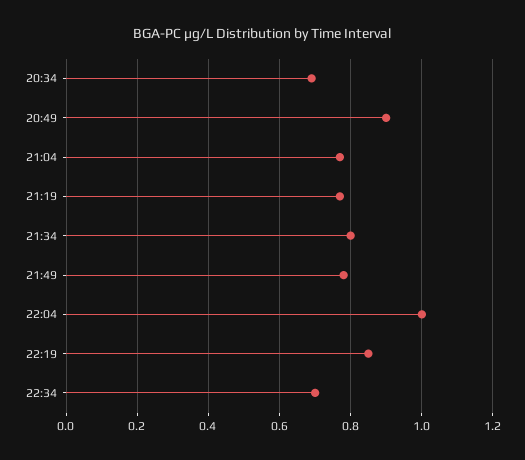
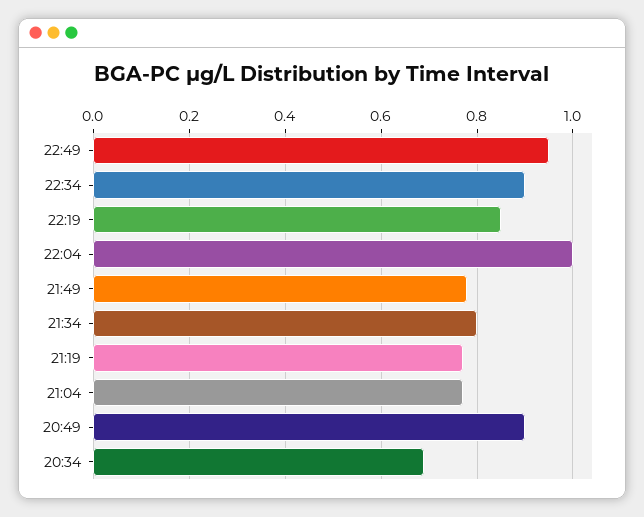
22:34: 0.7 -> 0.9
22:49: none -> 0.95

